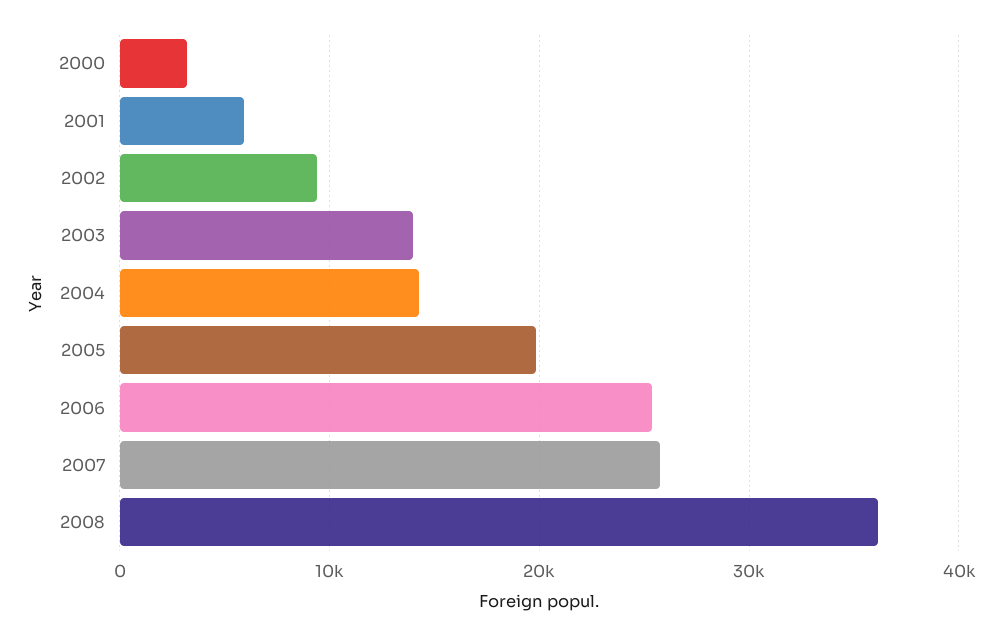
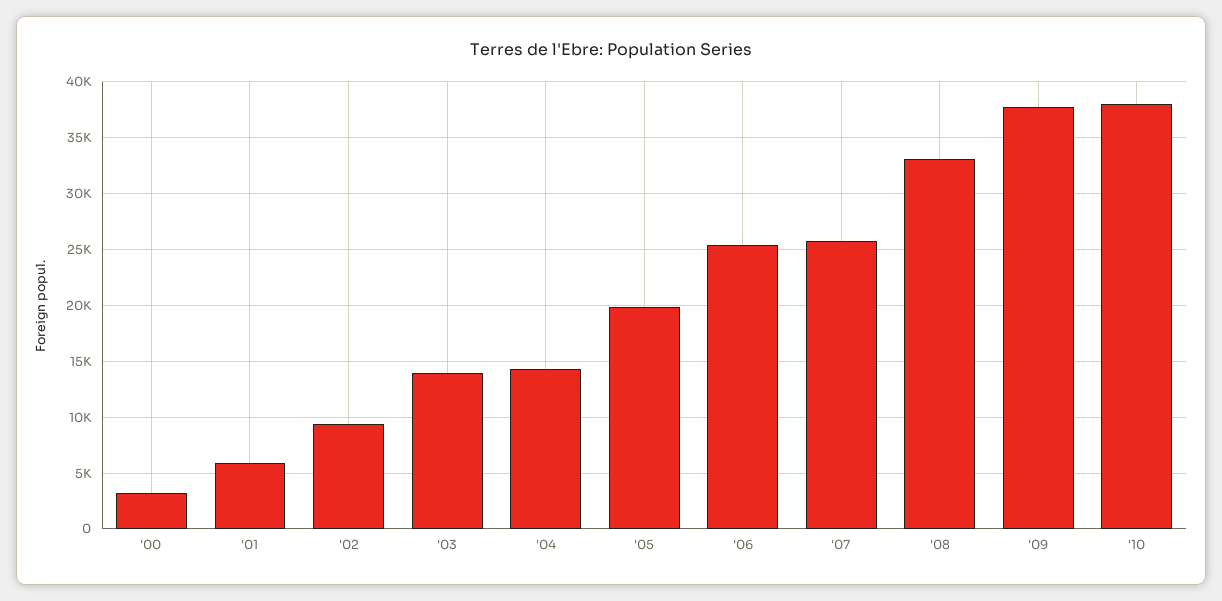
2008: 36000 -> 33000
'09: none -> 38000
'10: none -> 38000

